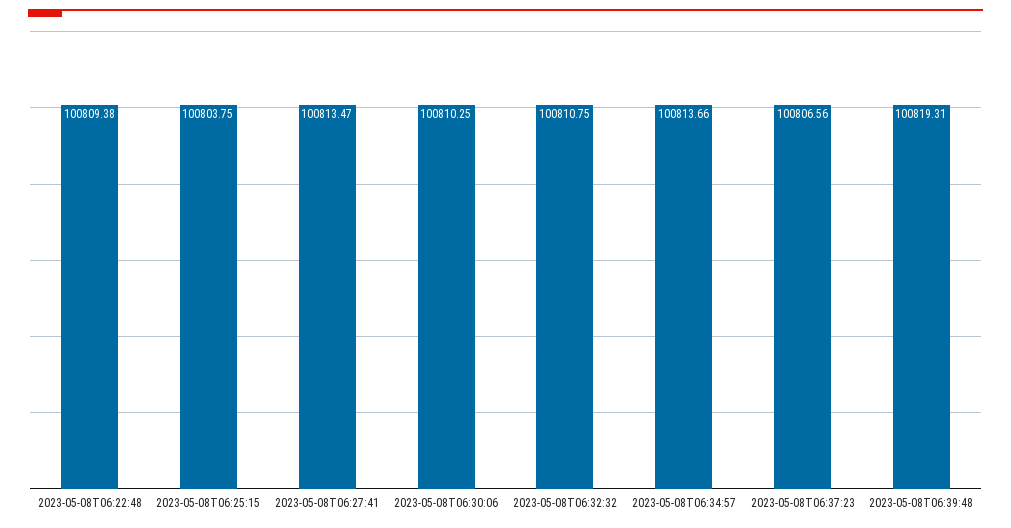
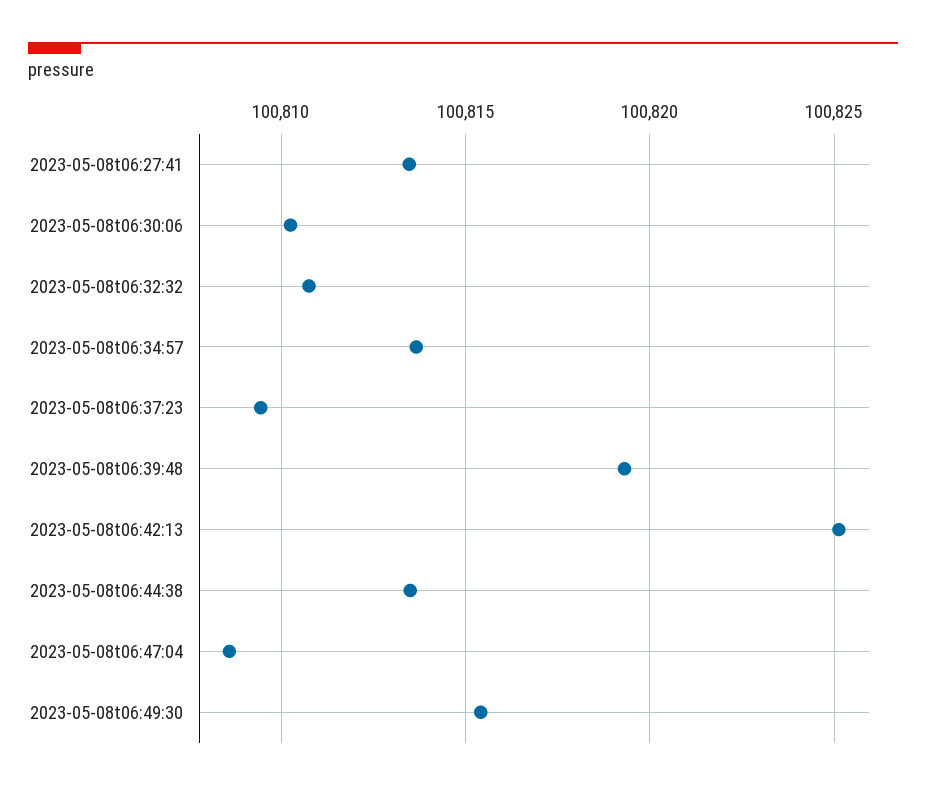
2023-05-08T06:22:48: 100809.38 -> none
2023-05-08T06:25:15: 100803.75 -> none
2023-05-08T06:37:23: 100806.56 -> 100809.5
2023-05-08t06:42:13: none -> 100825
2023-05-08t06:44:38: none -> 100813.5
2023-05-08t06:47:04: none -> 100808.5
2023-05-08t06:49:30: none -> 100815.5

